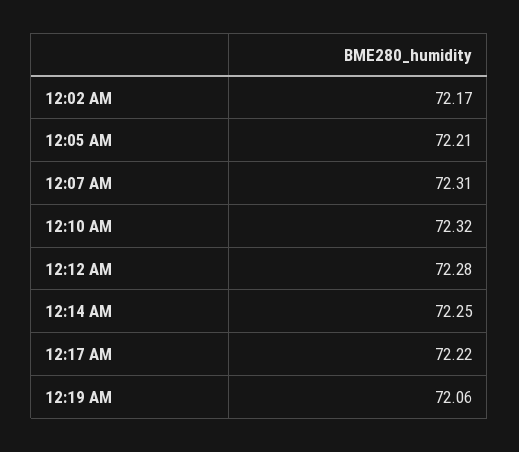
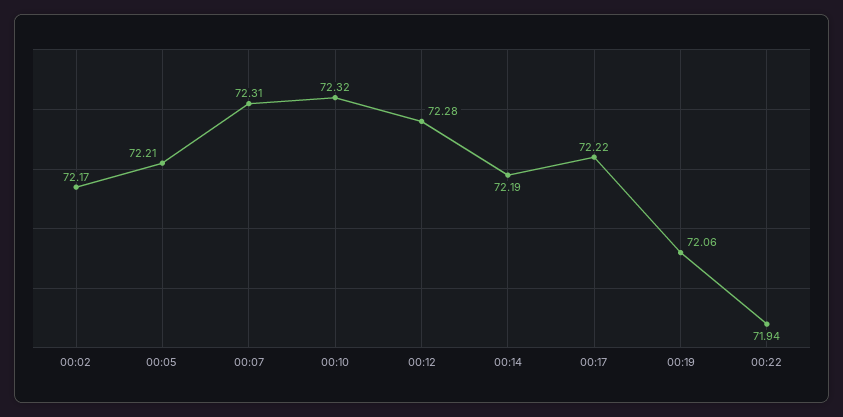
12:14 AM: 72.25 -> 72.19
00:22: none -> 71.94

